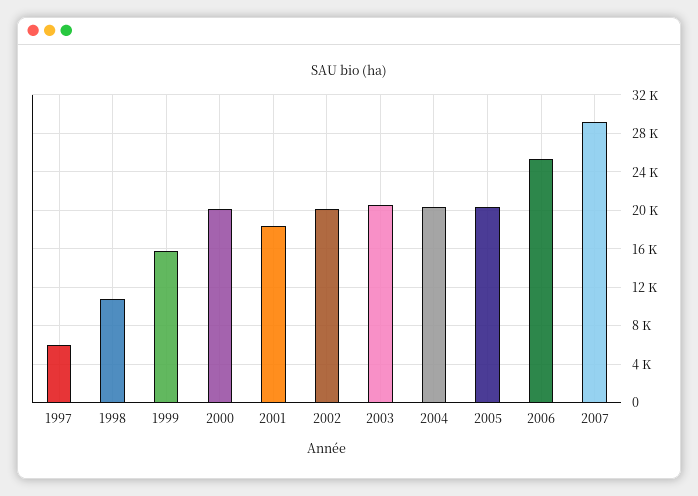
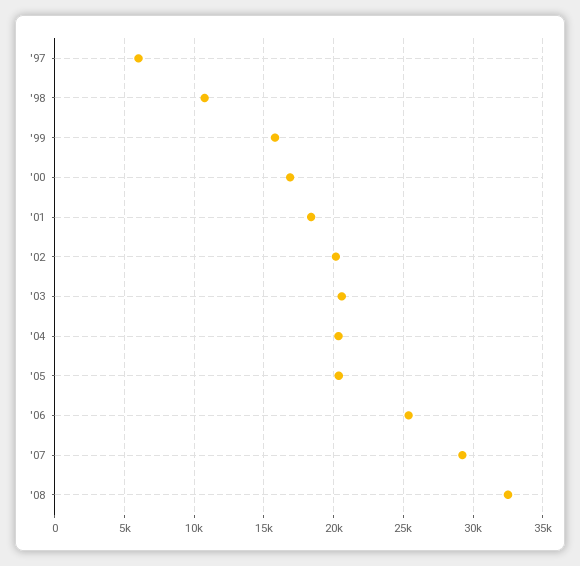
2000: 20000 -> 17000
'08: none -> 32500

